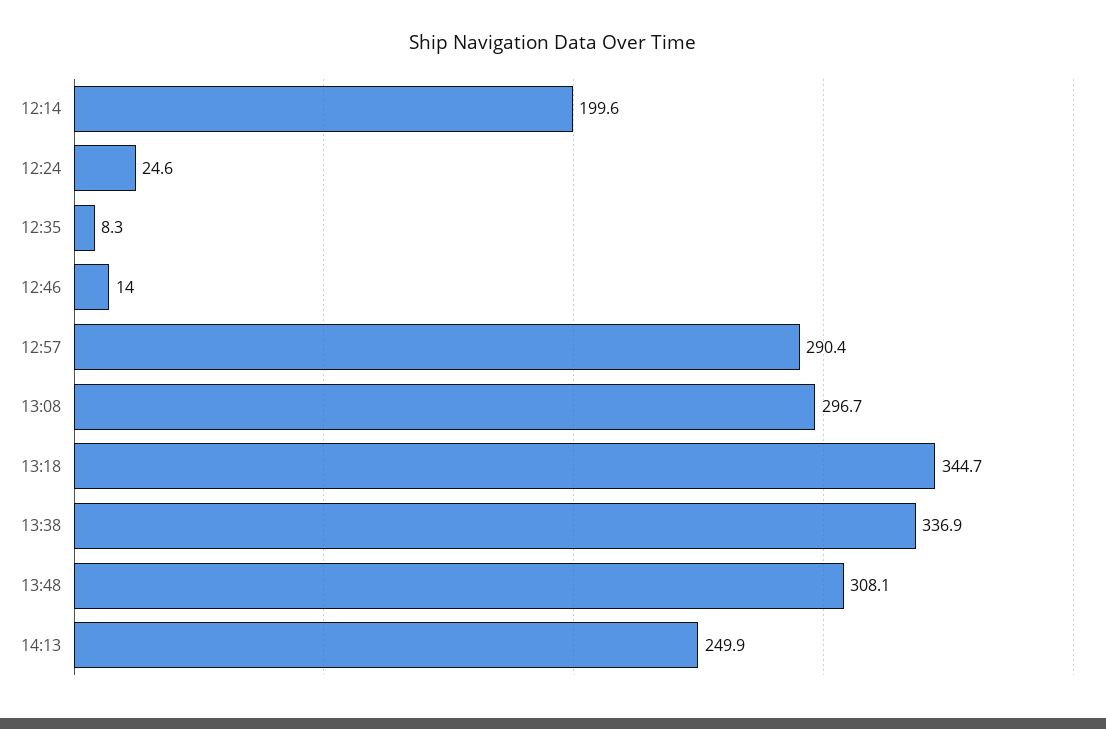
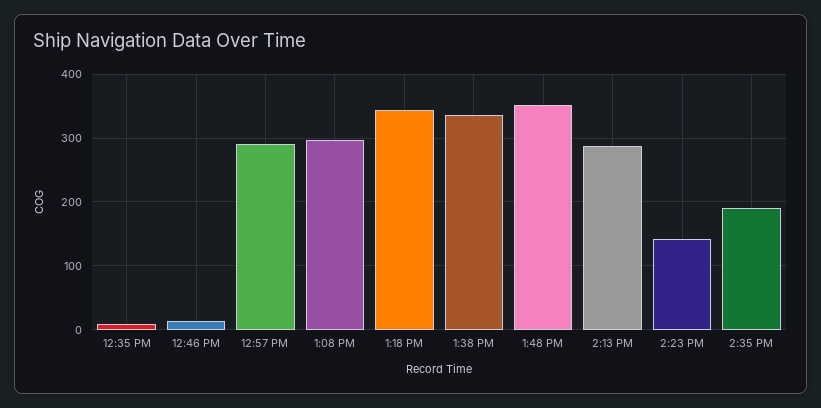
12:14: 199.6 -> none
12:24: 24.6 -> none
13:48: 308.1 -> 350
14:13: 249.9 -> 290
2:23 PM: none -> 140
2:35 PM: none -> 190

